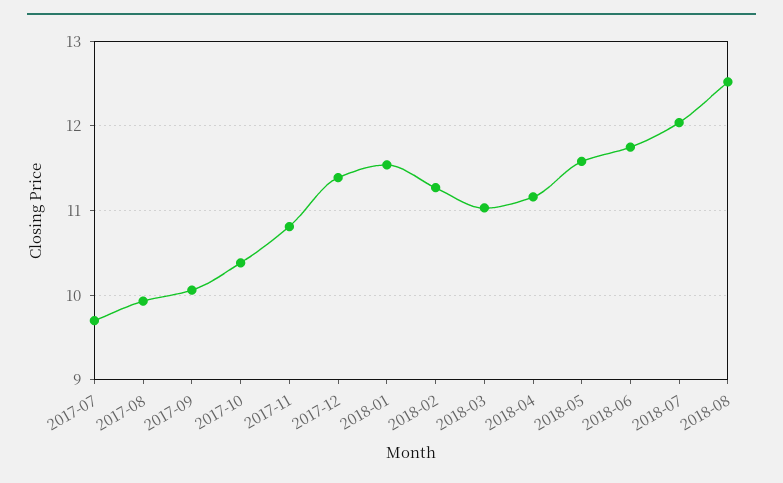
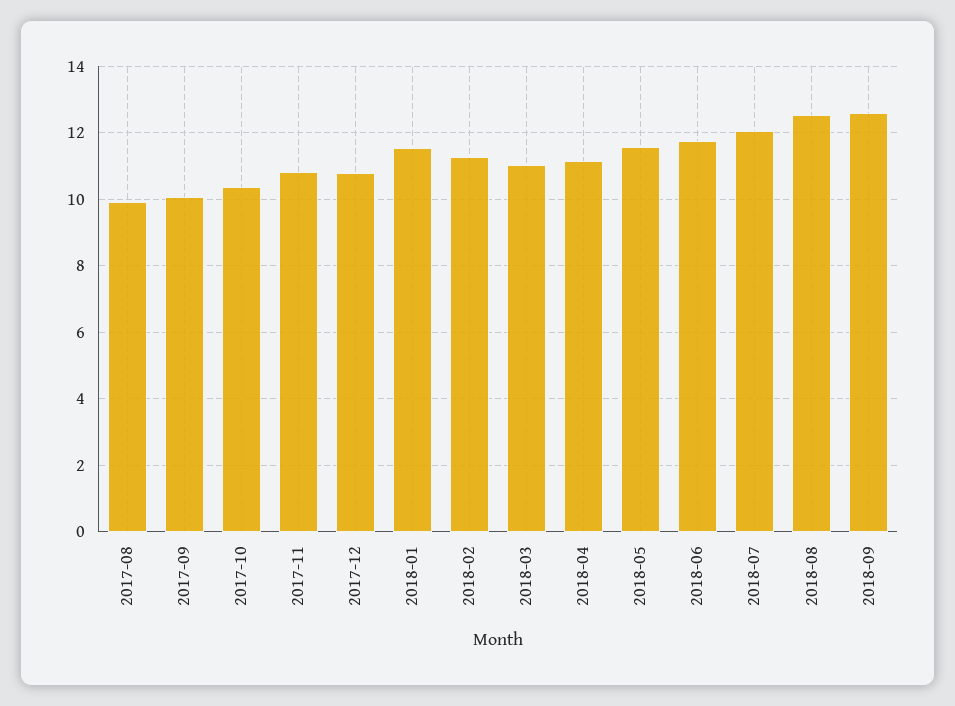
2017-07: 9.7 -> none
2017-12: 11.4 -> 10.8
2018-09: none -> 12.6

